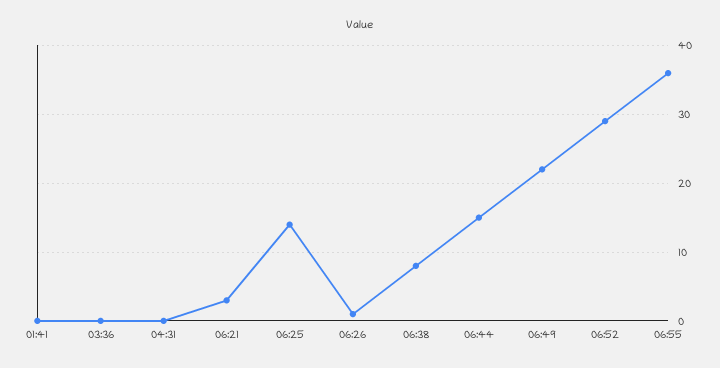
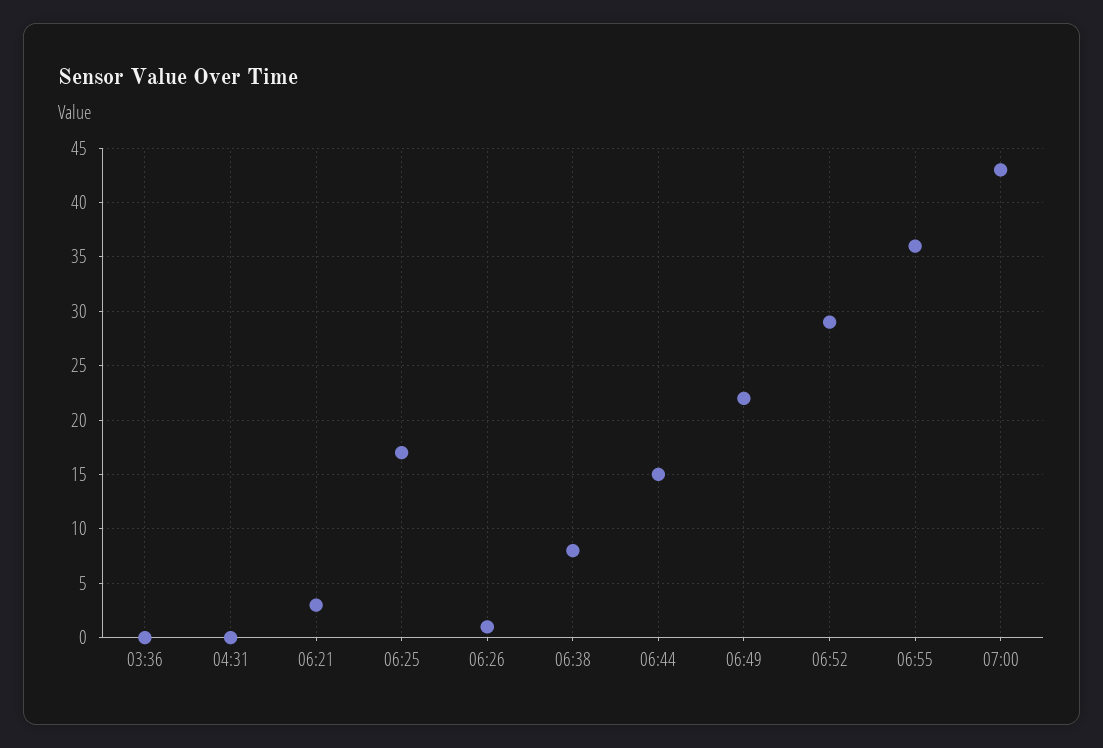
01:41: 0 -> none
06:25: 14 -> 17
07:00: none -> 43

